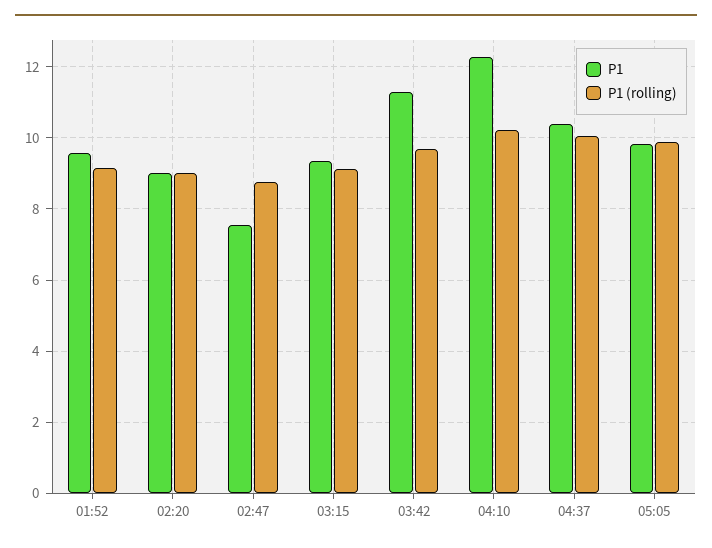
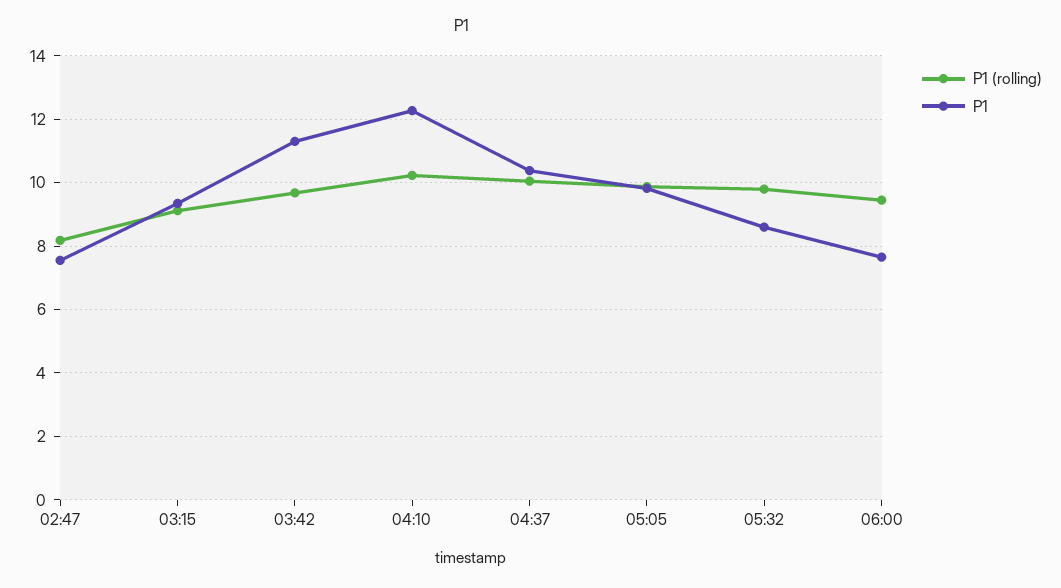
P1, 01:52: 9.6 -> none
P1 (rolling), 01:52: 9.2 -> none
P1, 02:20: 9 -> none
P1 (rolling), 02:20: 9 -> none
P1 (rolling), 02:47: 8.8 -> 8.2
P1 (rolling), 05:32: none -> 9.8
P1, 05:32: none -> 8.6
P1 (rolling), 06:00: none -> 9.4
P1, 06:00: none -> 7.6

